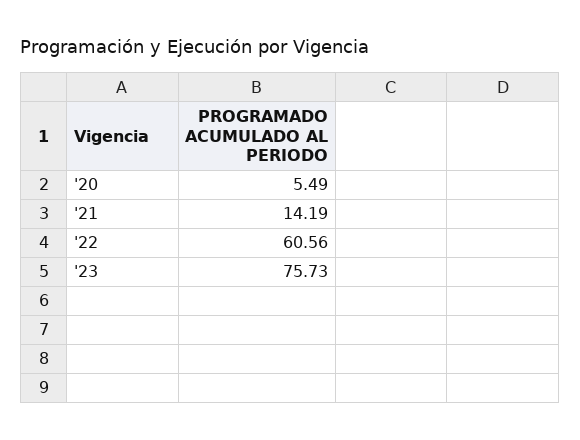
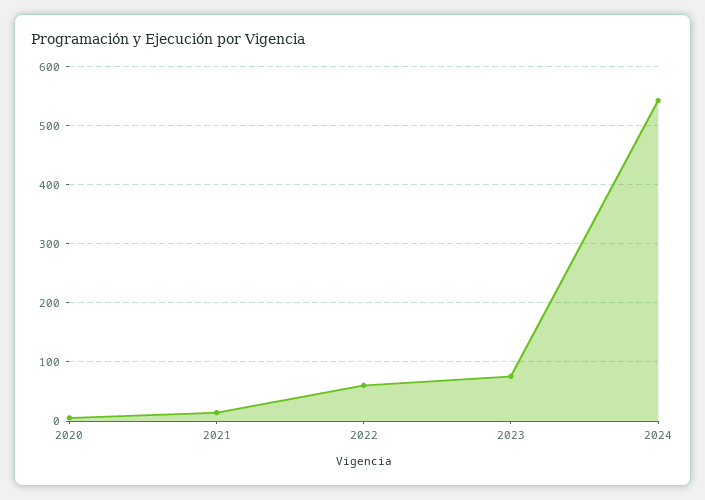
2024: none -> 540

